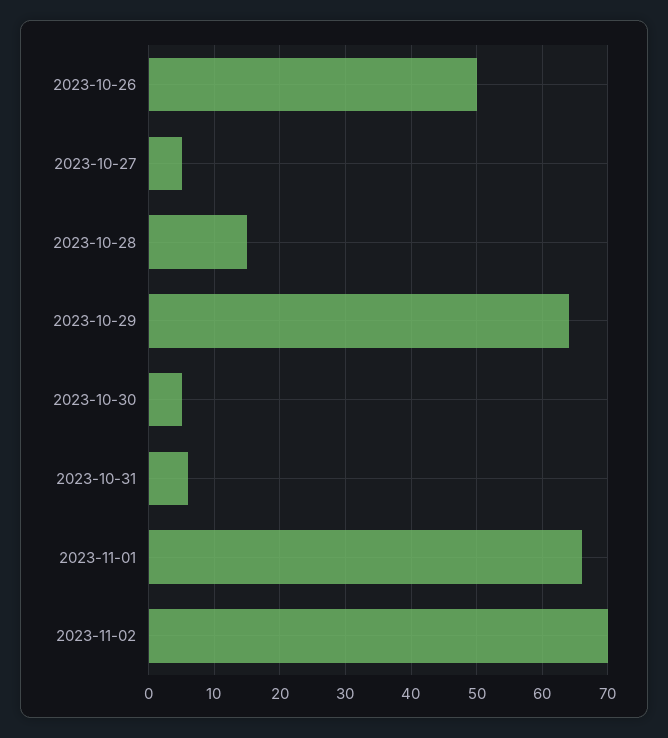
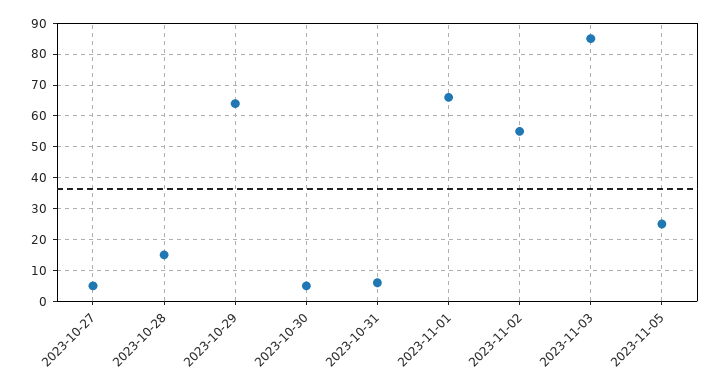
2023-10-26: 50 -> none
2023-11-02: 70 -> 55
2023-11-03: none -> 85
2023-11-05: none -> 25

